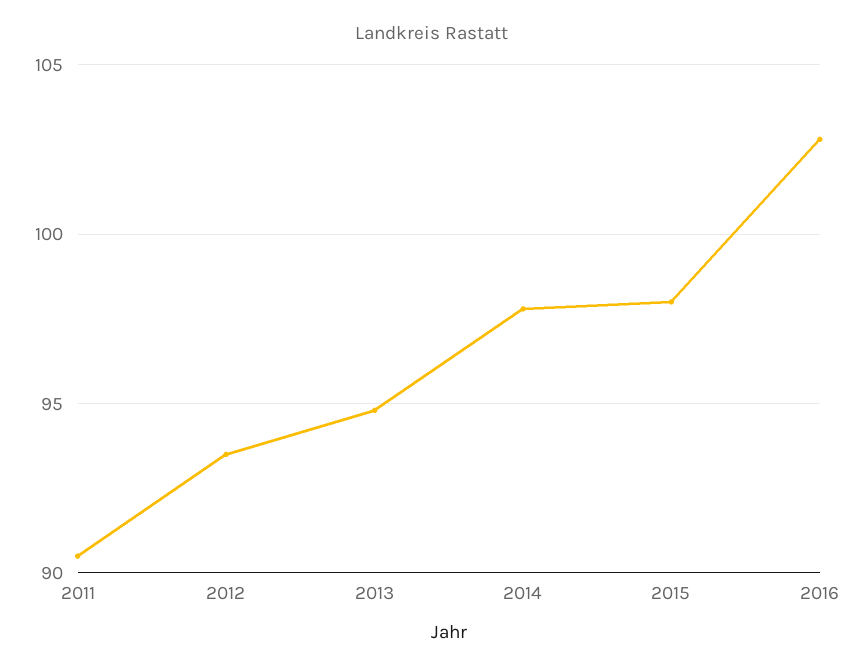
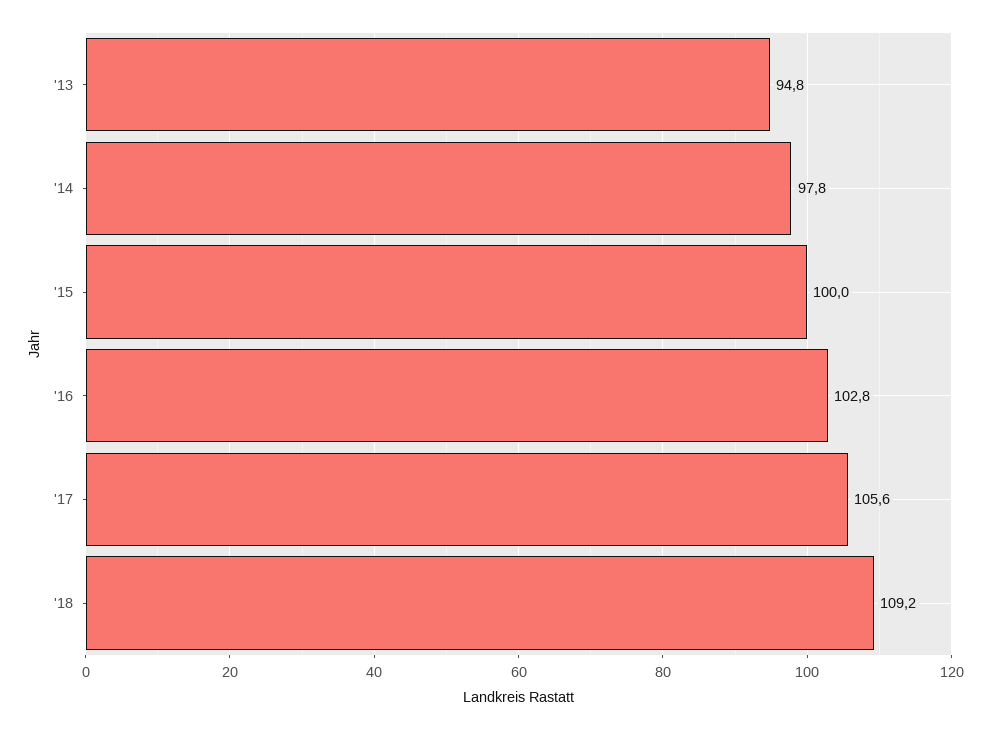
2011: 90.5 -> none
2012: 93.5 -> none
2015: 98 -> 100
'17: none -> 105.6
'18: none -> 109.2

